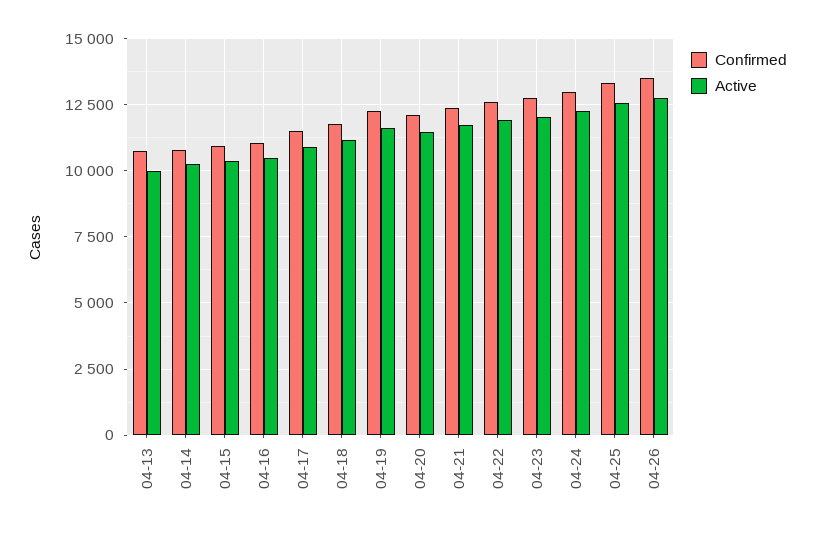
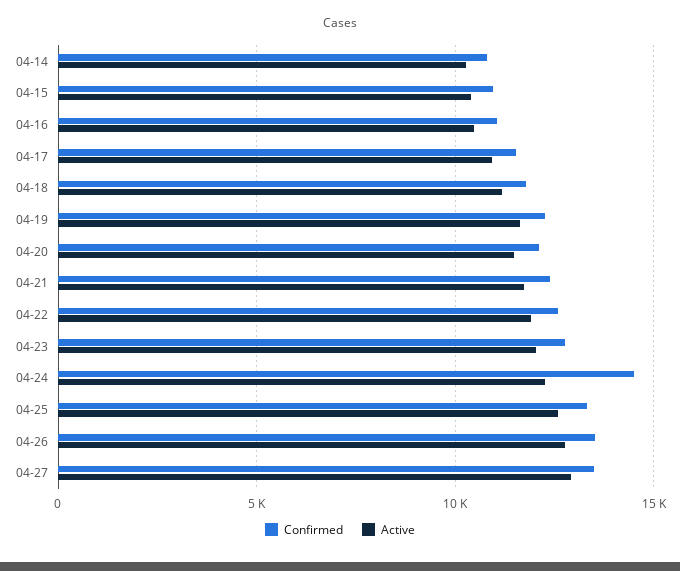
Confirmed, 04-13: 10750 -> none
Active, 04-13: 10000 -> none
Confirmed, 04-24: 13000 -> 14500
Confirmed, 04-27: none -> 13500
Active, 04-27: none -> 13000

